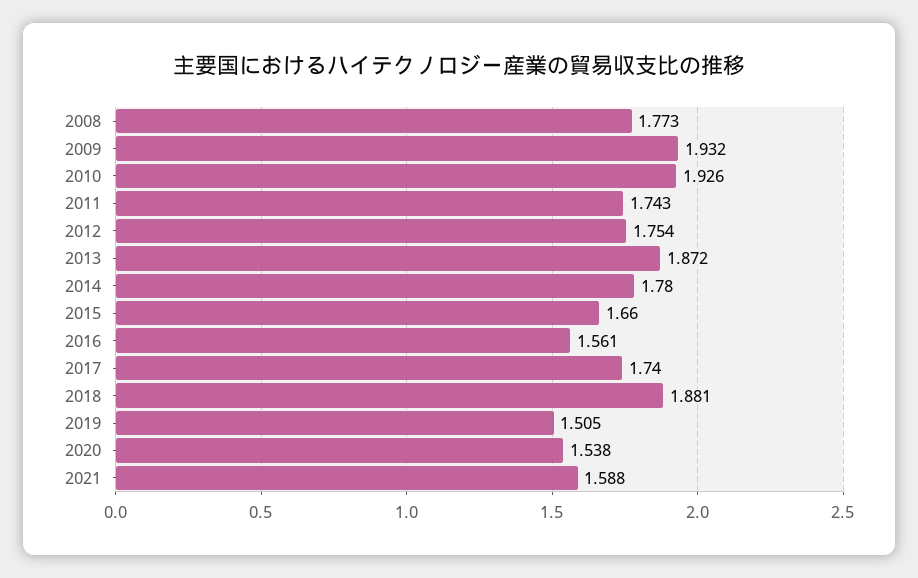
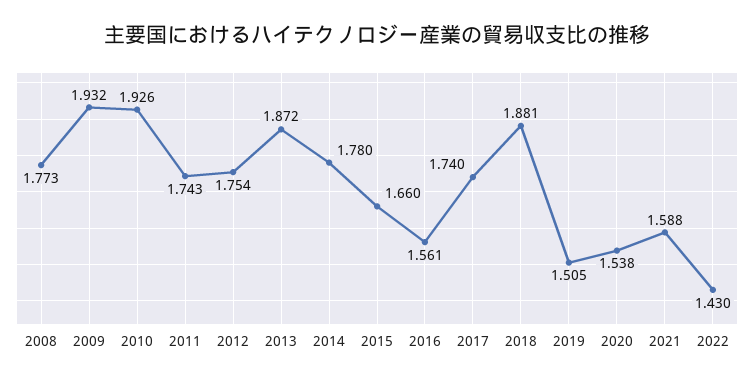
2022: none -> 1.43

